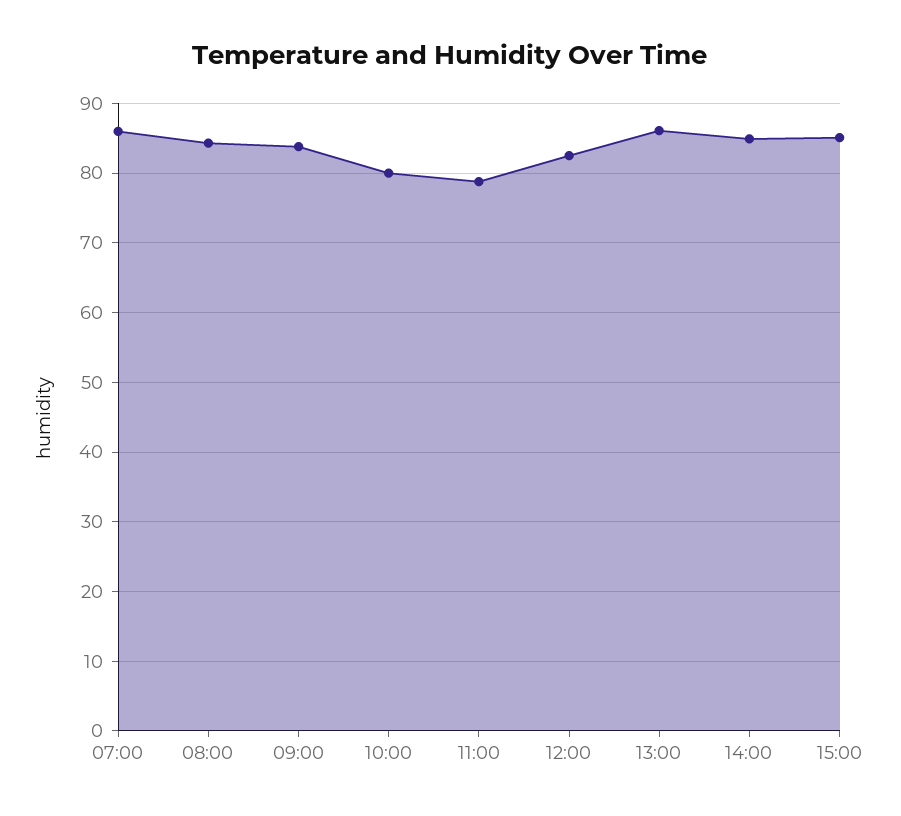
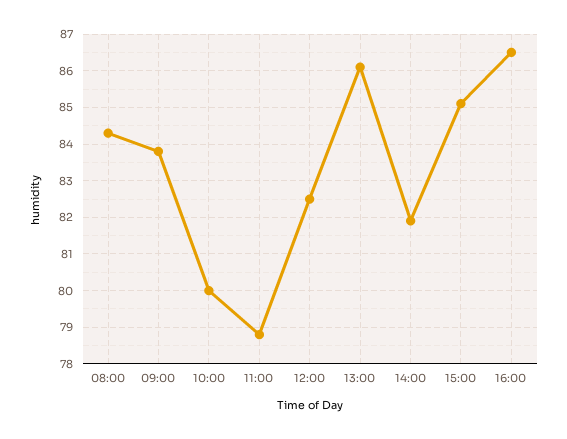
07:00: 86 -> none
14:00: 85 -> 82
16:00: none -> 86.5

